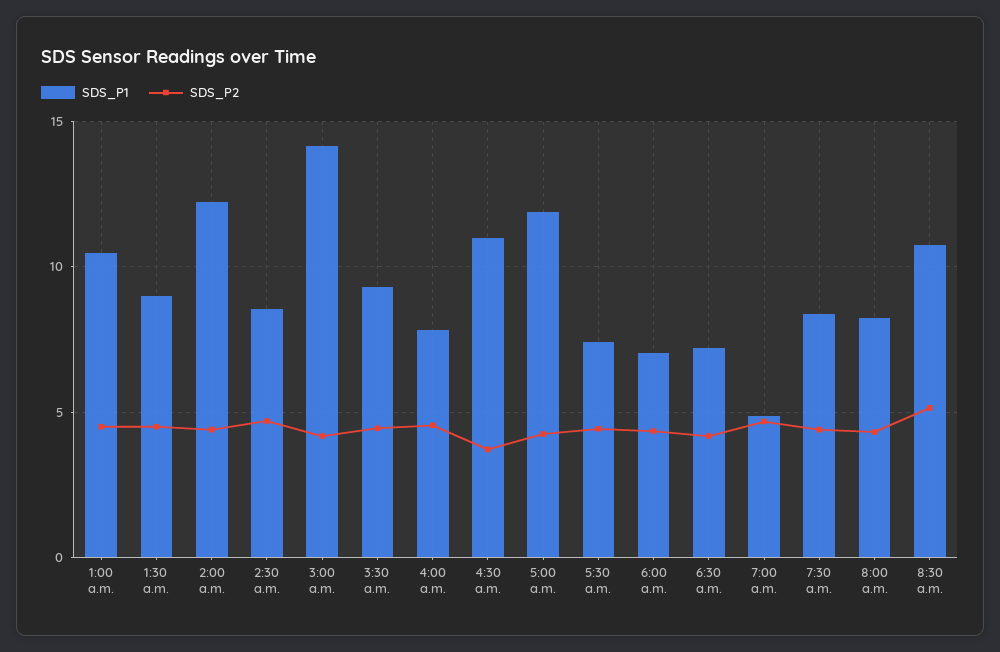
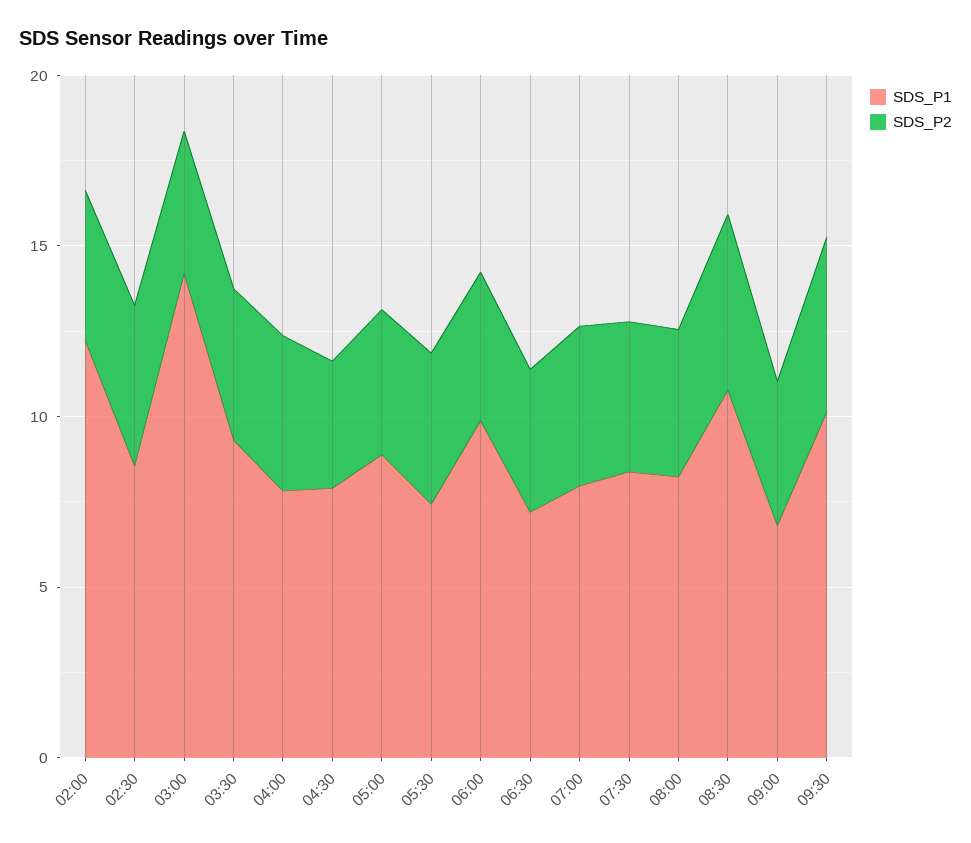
SDS_P1, 1:00 a.m.: 10.5 -> none
SDS_P2, 1:00 a.m.: 4.5 -> none
SDS_P1, 1:30 a.m.: 9 -> none
SDS_P2, 1:30 a.m.: 4.5 -> none
SDS_P1, 4:30 a.m.: 11 -> 8
SDS_P1, 5:00 a.m.: 12 -> 9
SDS_P1, 6:00 a.m.: 7 -> 10
SDS_P1, 7:00 a.m.: 5 -> 8
SDS_P1, 09:00: none -> 7
SDS_P2, 09:00: none -> 4
SDS_P1, 09:30: none -> 10
SDS_P2, 09:30: none -> 5

